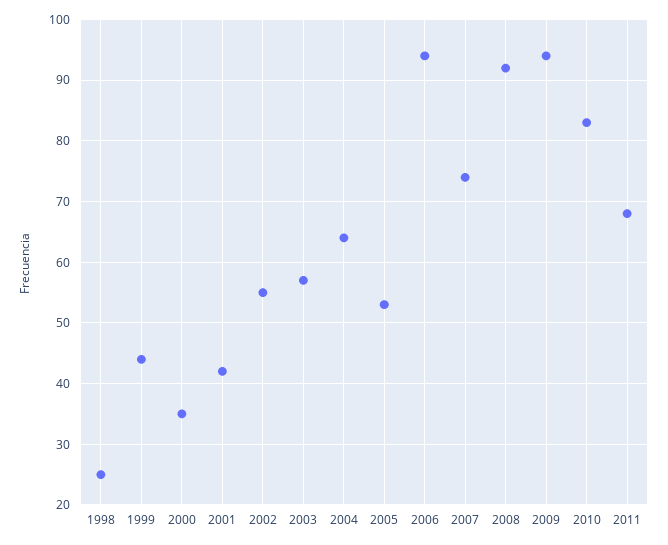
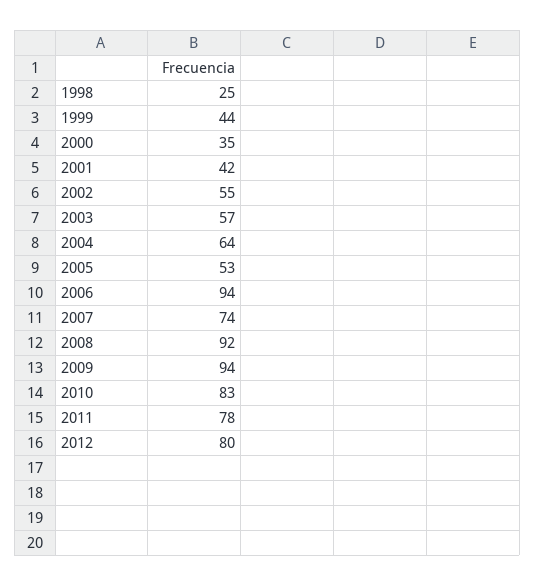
2011: 68 -> 78
2012: none -> 80

